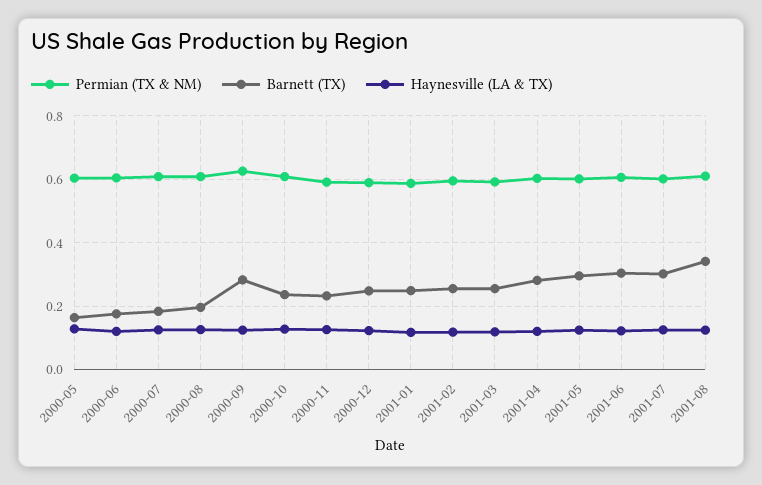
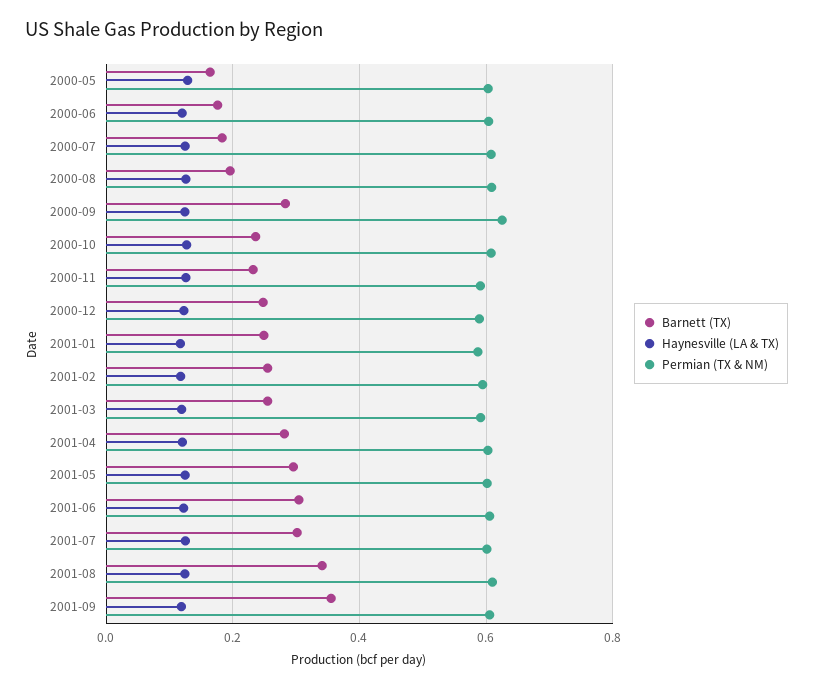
Barnett (TX), 2001-09: none -> 0.36
Haynesville (LA & TX), 2001-09: none -> 0.12
Permian (TX & NM), 2001-09: none -> 0.6

